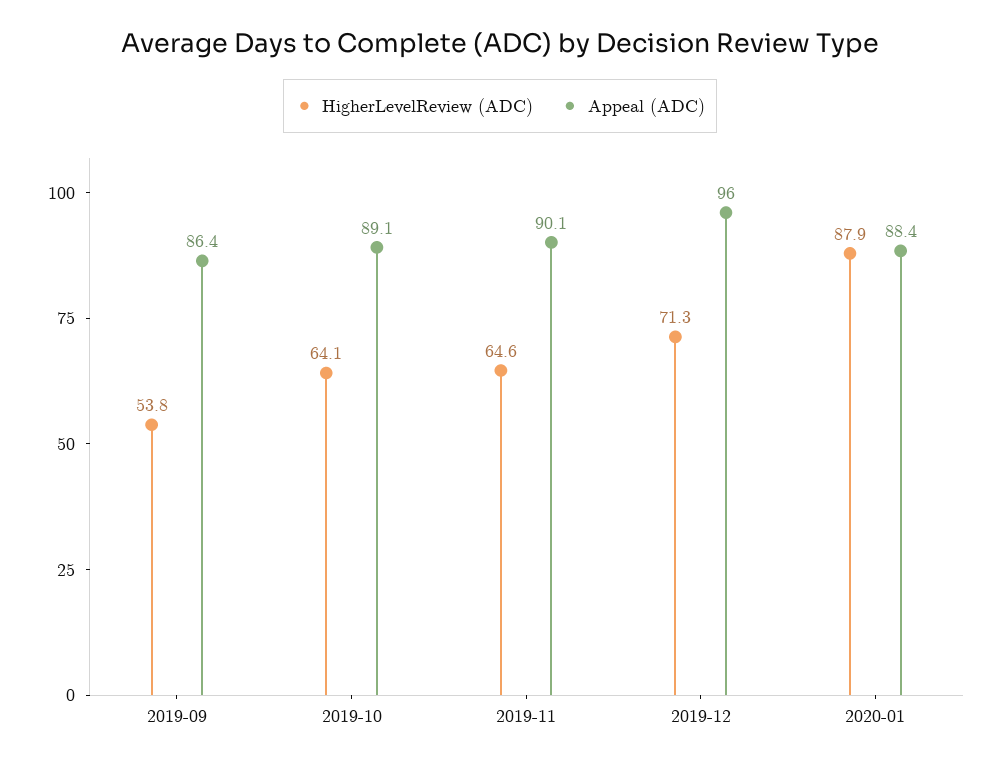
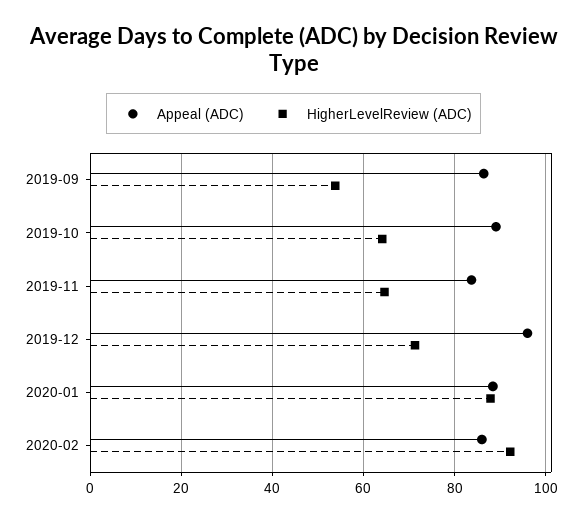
Appeal (ADC), 2019-11: 90.1 -> 84
Appeal (ADC), 2020-02: none -> 86
HigherLevelReview (ADC), 2020-02: none -> 92

